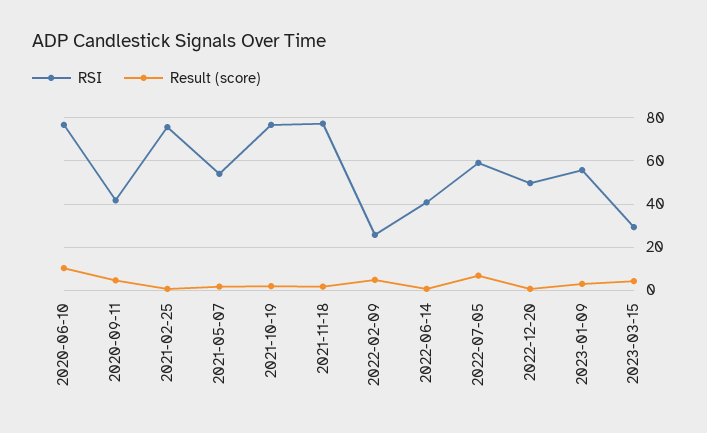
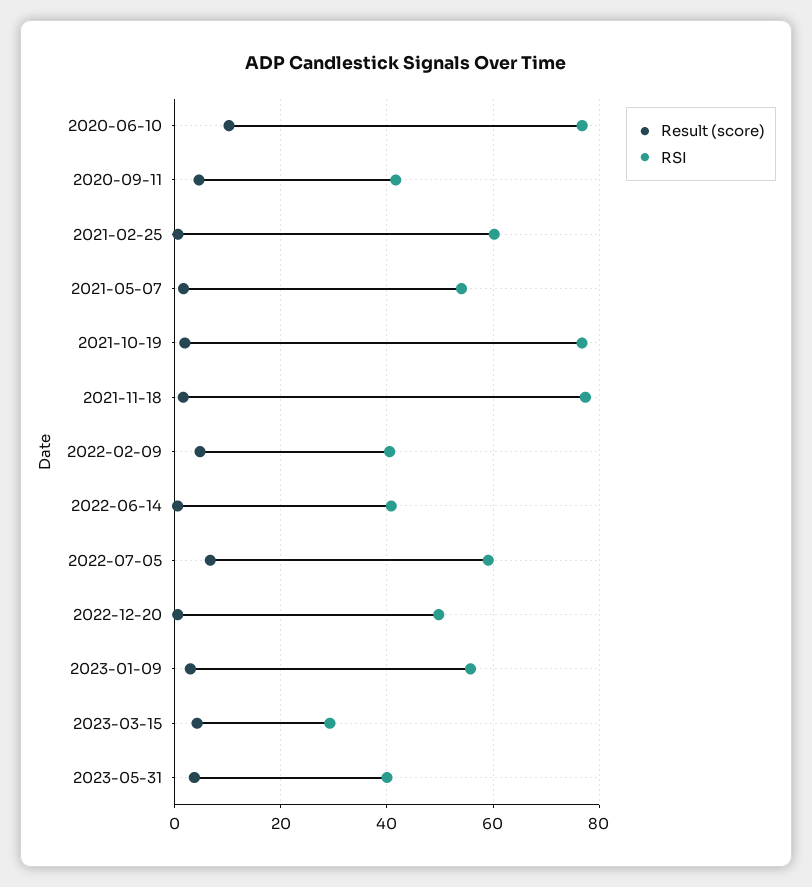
RSI, 2021-02-25: 75 -> 60
RSI, 2022-02-09: 25 -> 40
Result (score), 2023-05-31: none -> 4
RSI, 2023-05-31: none -> 40

